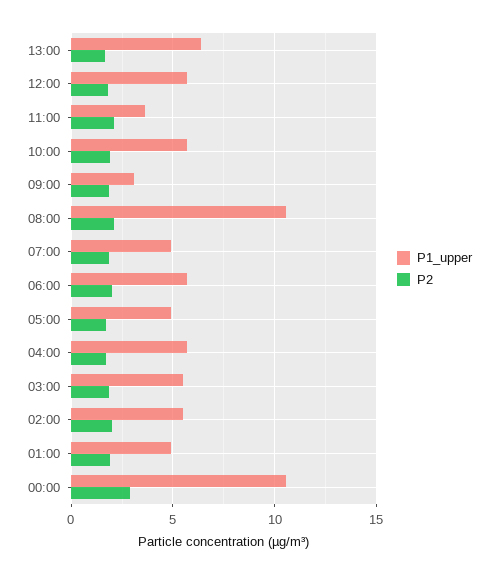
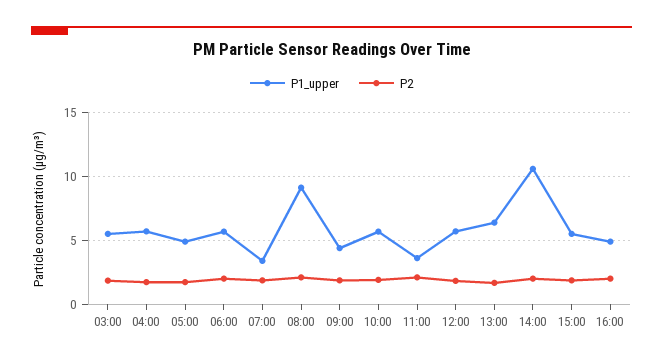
P1_upper, 09:00: 3 -> 4.5
P1_upper, 08:00: 10.5 -> 9
P1_upper, 07:00: 5 -> 3.5
P1_upper, 02:00: 5.5 -> none
P2, 02:00: 2 -> none
P1_upper, 01:00: 5 -> none
P2, 01:00: 2 -> none
P1_upper, 00:00: 10.5 -> none
P2, 00:00: 3 -> none
P1_upper, 14:00: none -> 10.5
P2, 14:00: none -> 2
P1_upper, 15:00: none -> 5.5
P2, 15:00: none -> 2
P1_upper, 16:00: none -> 5
P2, 16:00: none -> 2

